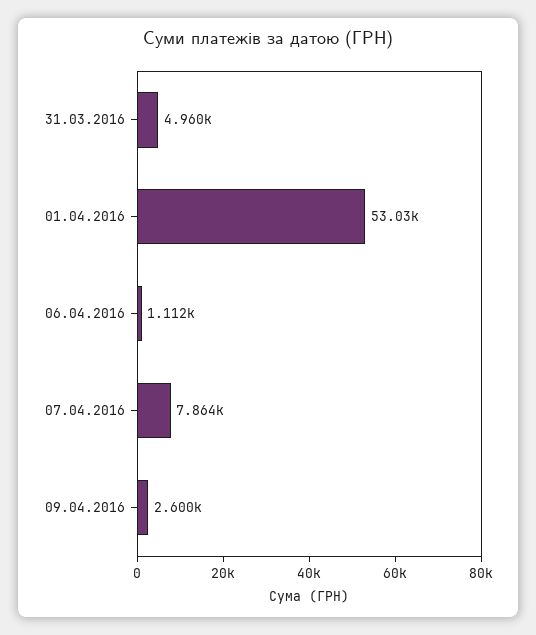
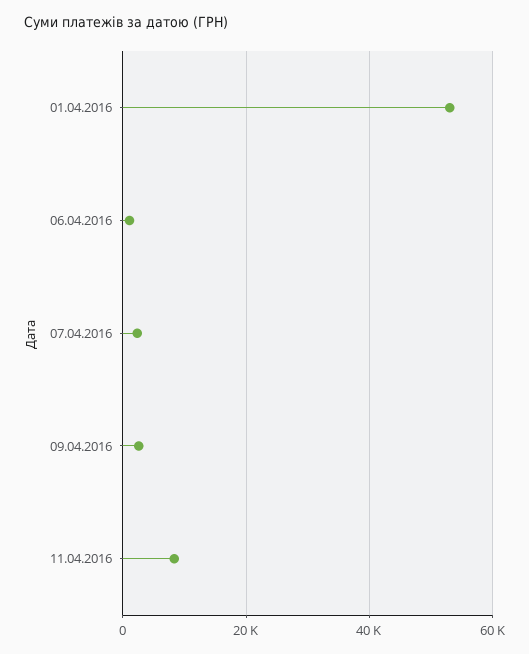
31.03.2016: 4960 -> none
07.04.2016: 7864 -> 2000
11.04.2016: none -> 8000

